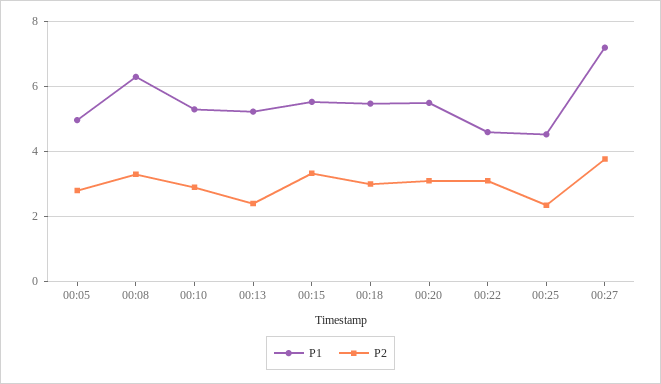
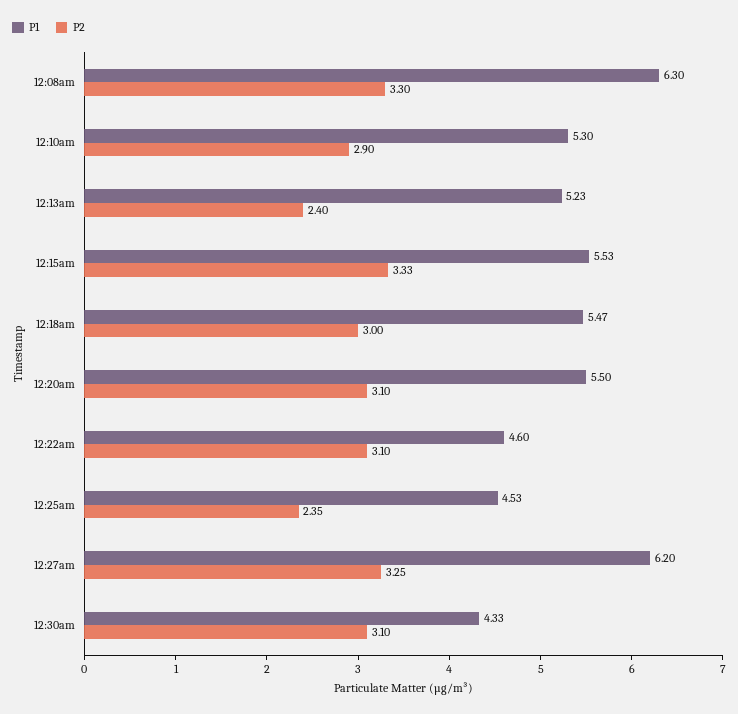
P1, 00:05: 5 -> none
P2, 00:05: 2.8 -> none
P1, 00:27: 7.2 -> 6.2
P2, 00:27: 3.8 -> 3.25
P1, 12:30am: none -> 4.33
P2, 12:30am: none -> 3.1

